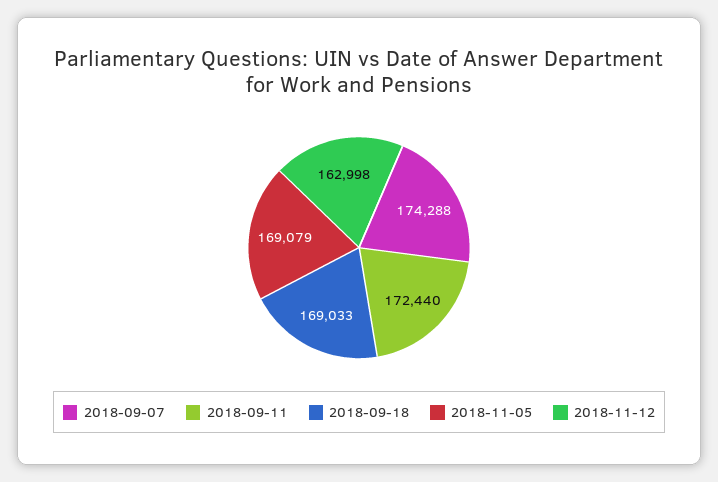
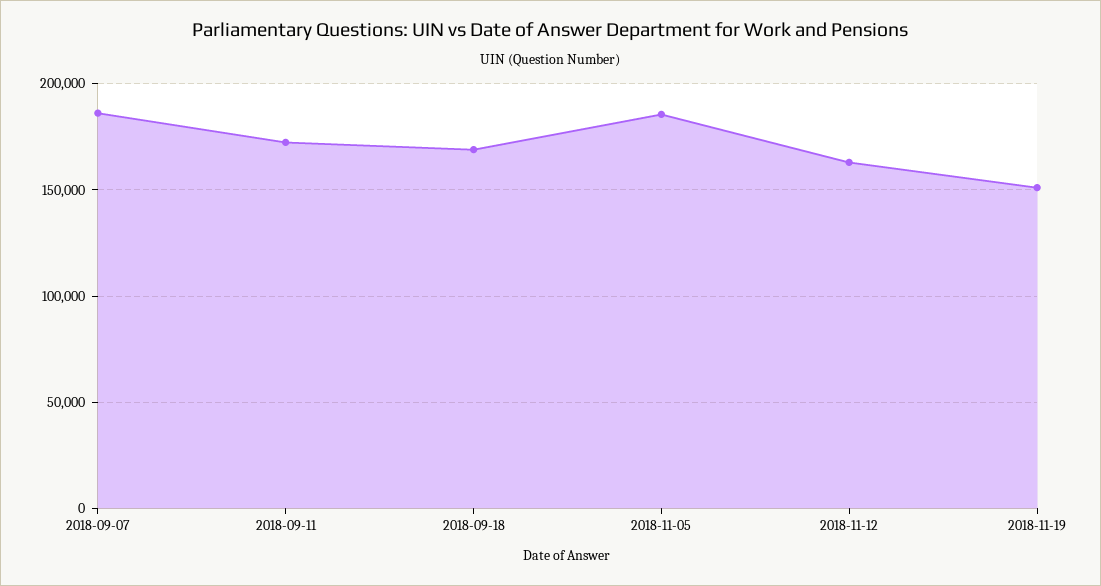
2018-09-07: 174288 -> 185000
2018-11-05: 169079 -> 185000
2018-11-19: none -> 150000

